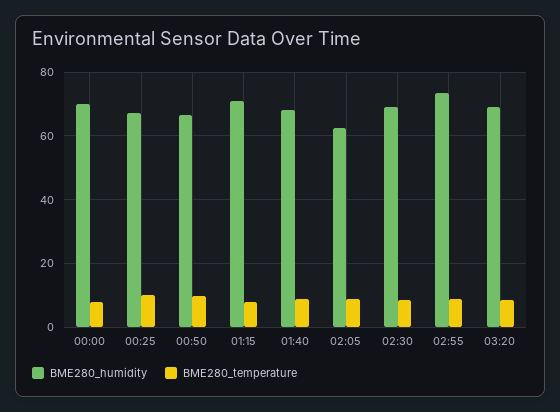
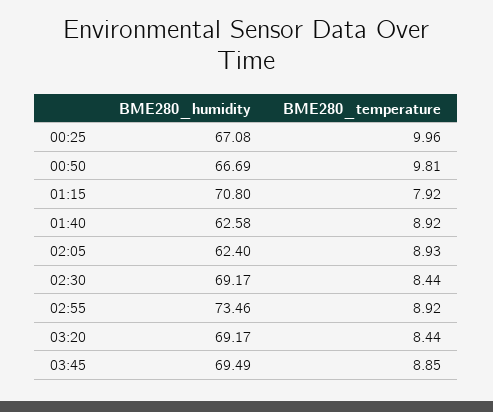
BME280_humidity, 00:00: 70 -> none
BME280_temperature, 00:00: 8 -> none
BME280_humidity, 01:40: 68 -> 62.58
BME280_humidity, 03:45: none -> 69.49
BME280_temperature, 03:45: none -> 8.85

